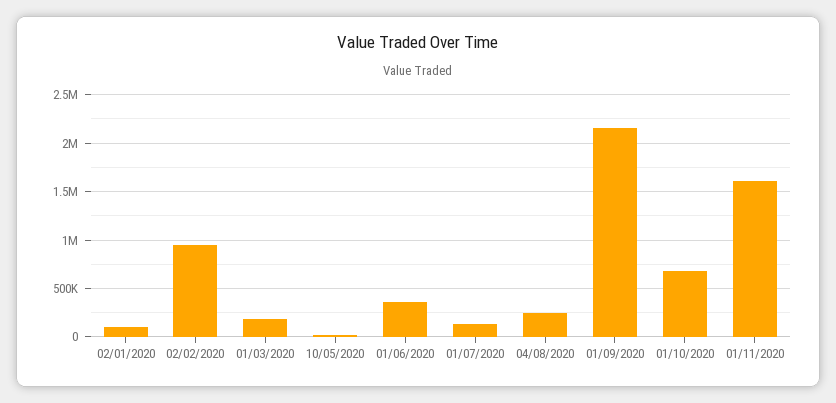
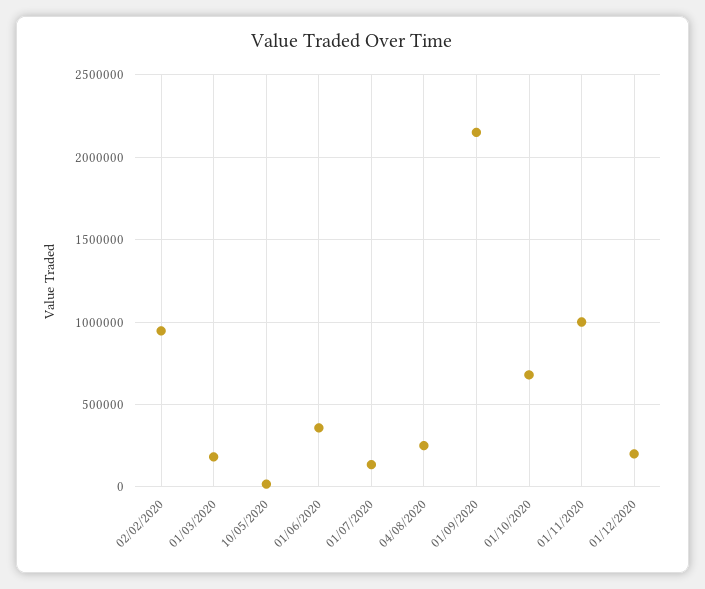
02/01/2020: 100000 -> none
01/11/2020: 1600000 -> 1000000
01/12/2020: none -> 200000

